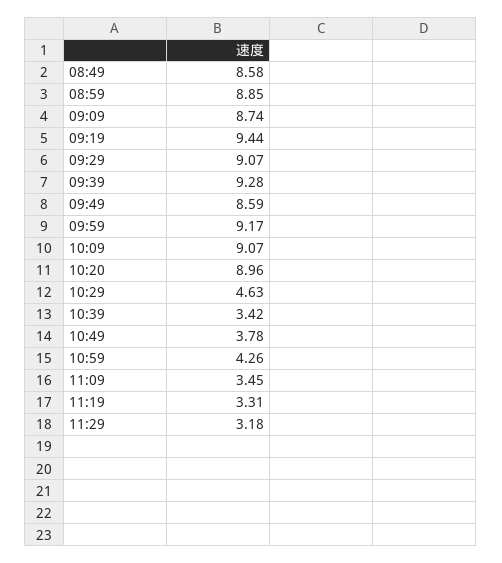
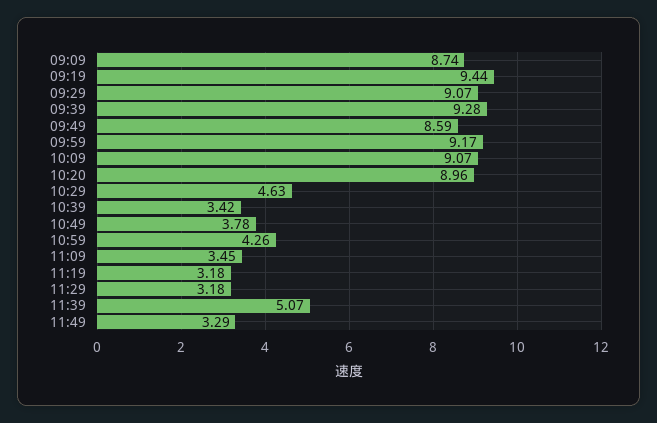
08:49: 8.58 -> none
08:59: 8.85 -> none
11:19: 3.31 -> 3.18
11:39: none -> 5.07
11:49: none -> 3.29

